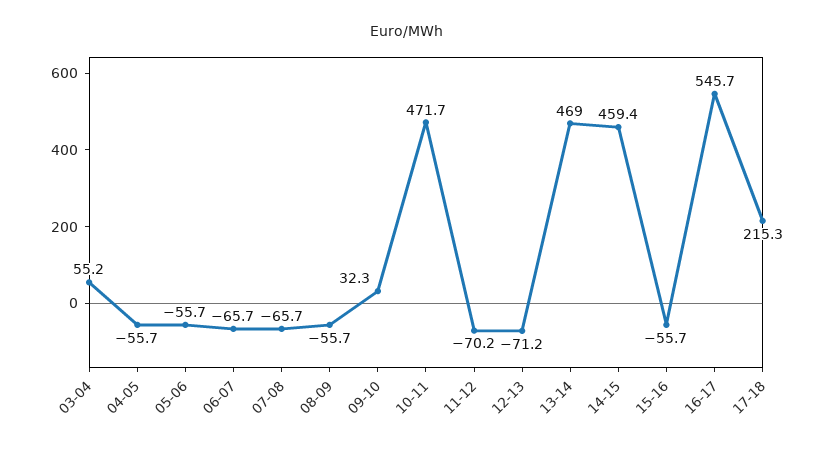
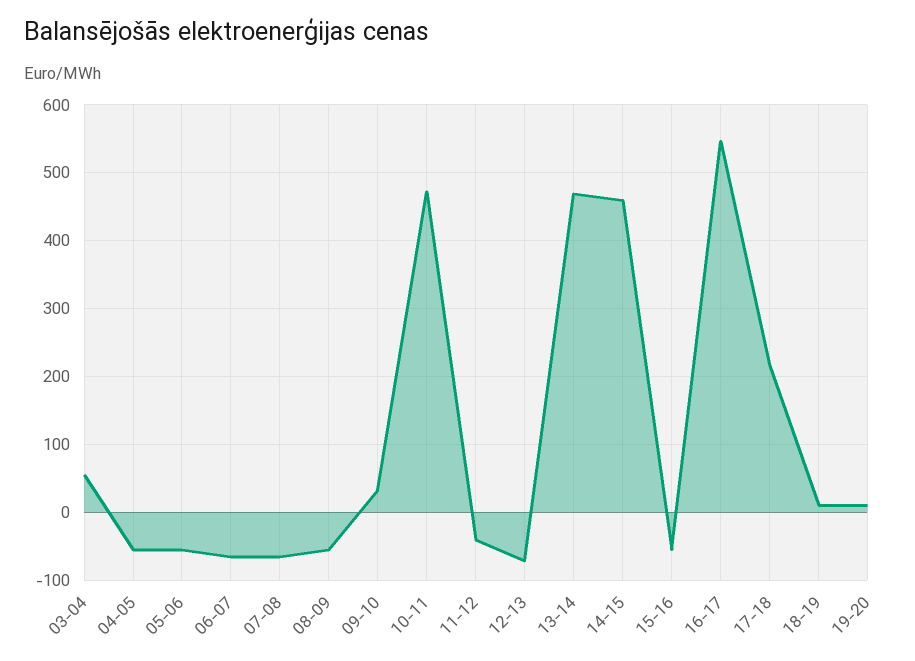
11-12: -70.2 -> -40
18-19: none -> 10
19-20: none -> 10

